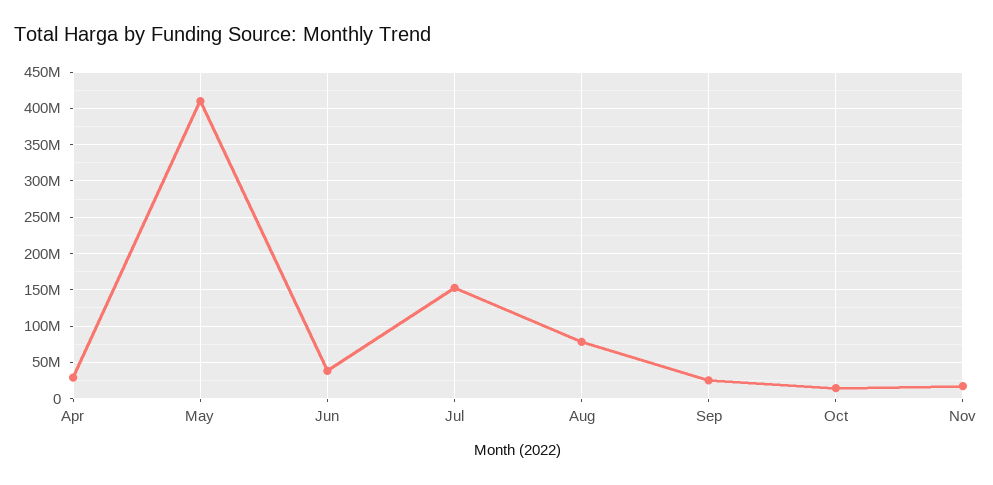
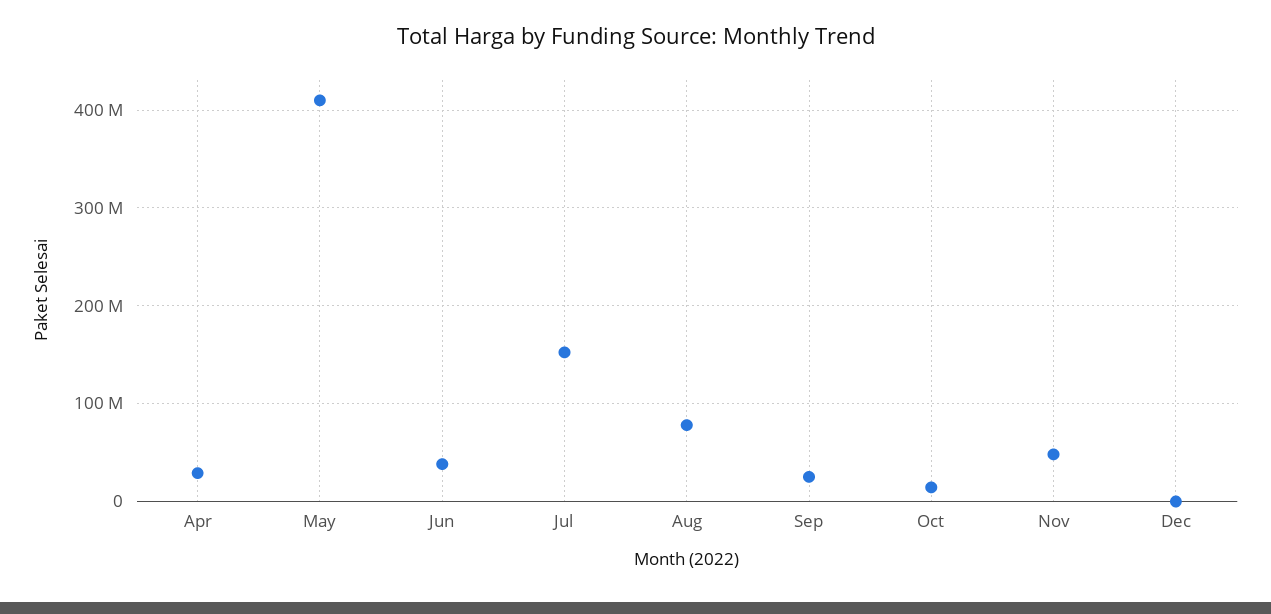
Nov: 20000000 -> 50000000
Dec: none -> 0

